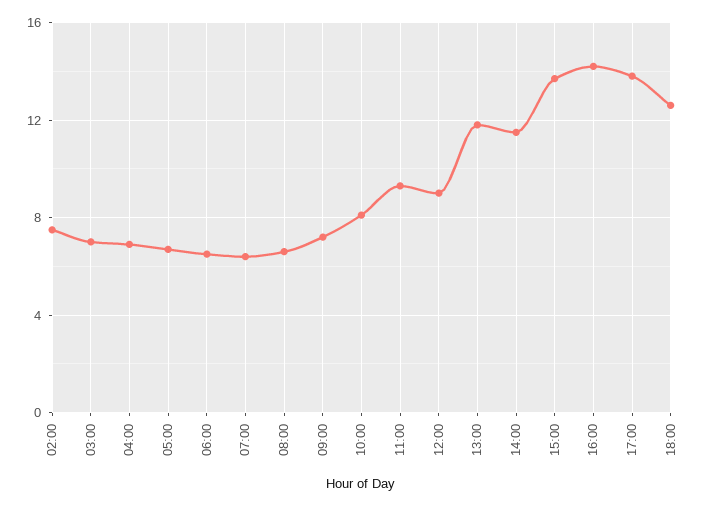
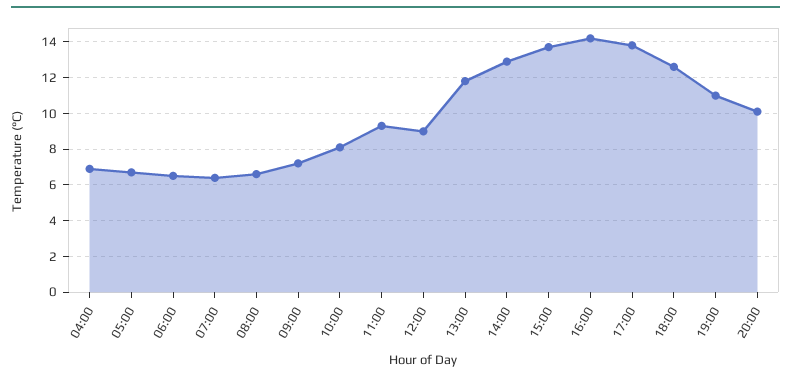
02:00: 7.5 -> none
03:00: 7 -> none
14:00: 11.5 -> 13
19:00: none -> 11
20:00: none -> 10

